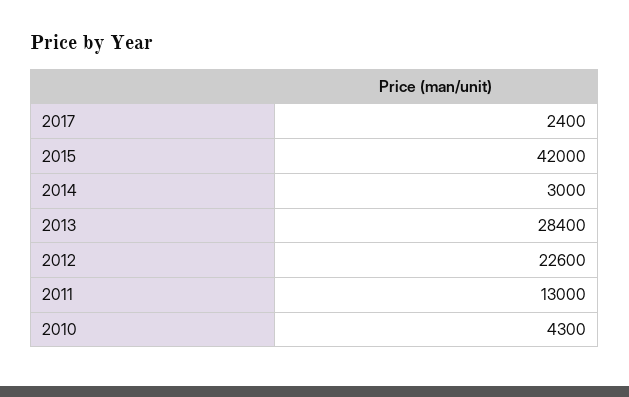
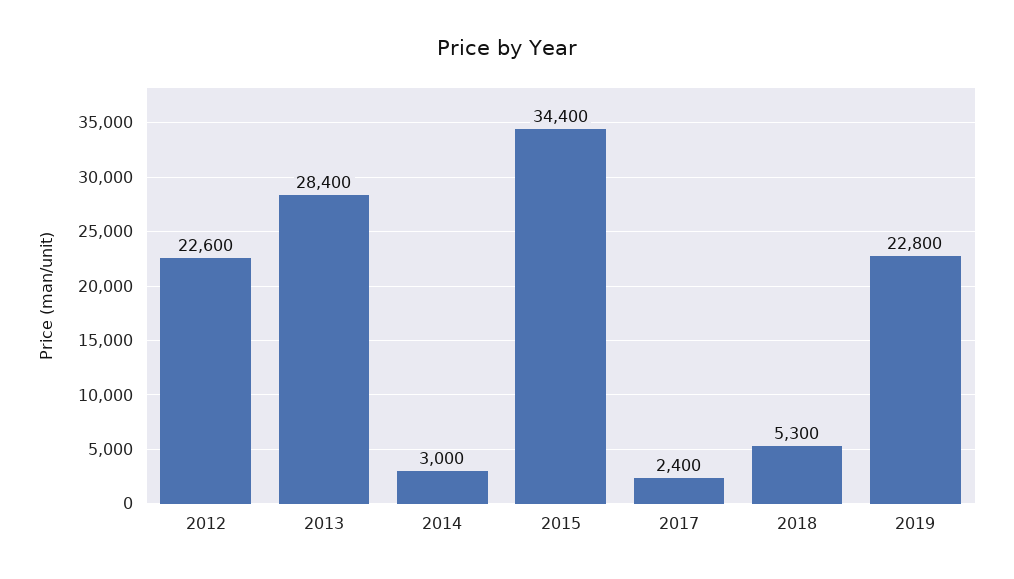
2015: 42000 -> 34400
2011: 13000 -> none
2010: 4300 -> none
2018: none -> 5300
2019: none -> 22800

